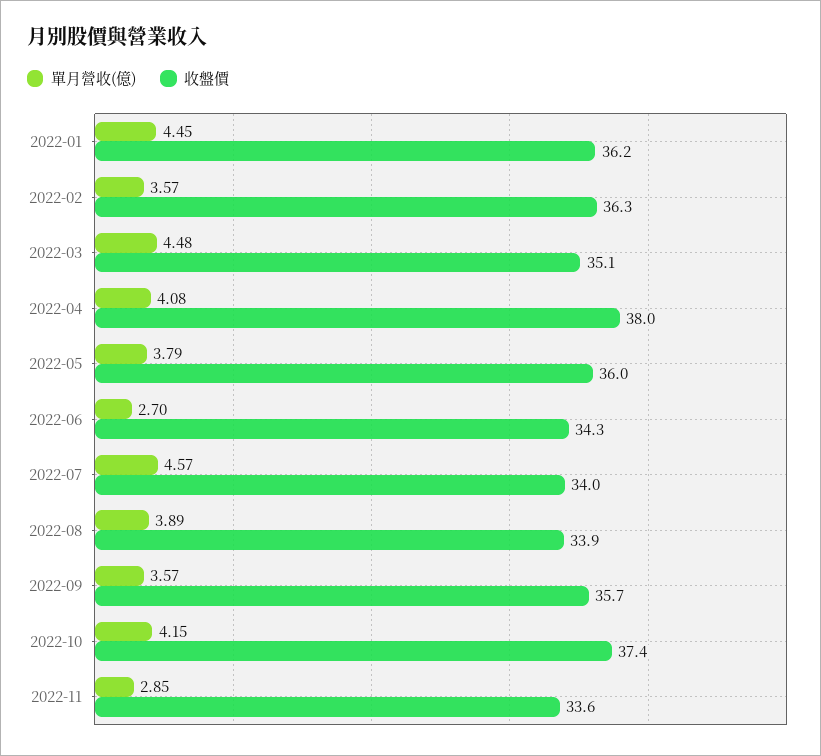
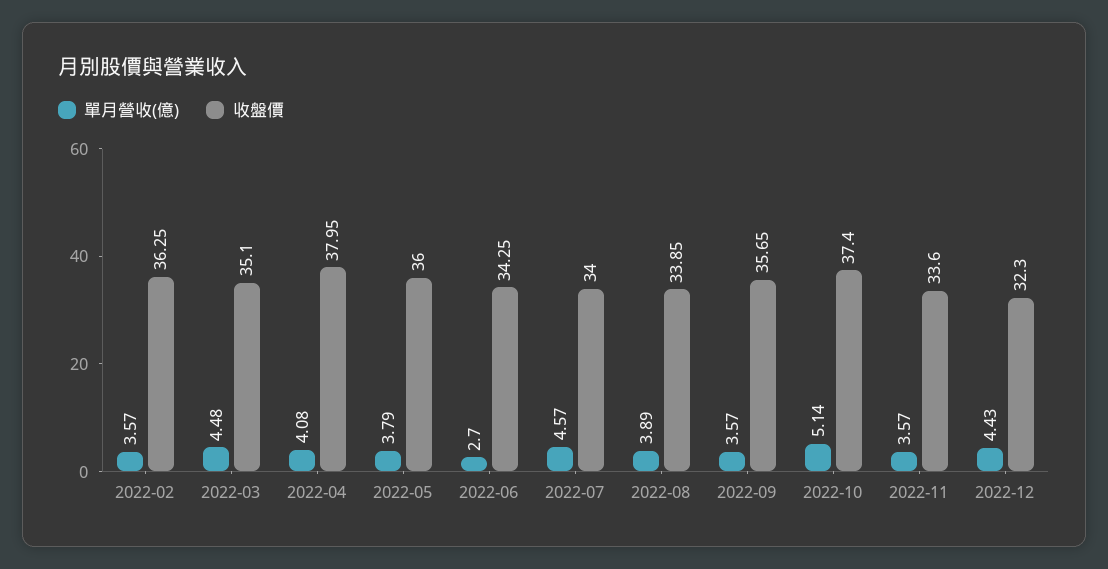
單月營收(億), 2022-01: 4.45 -> none
收盤價, 2022-01: 36.2 -> none
單月營收(億), 2022-10: 4.15 -> 5.14
單月營收(億), 2022-11: 2.85 -> 3.57
單月營收(億), 2022-12: none -> 4.43
收盤價, 2022-12: none -> 32.3

